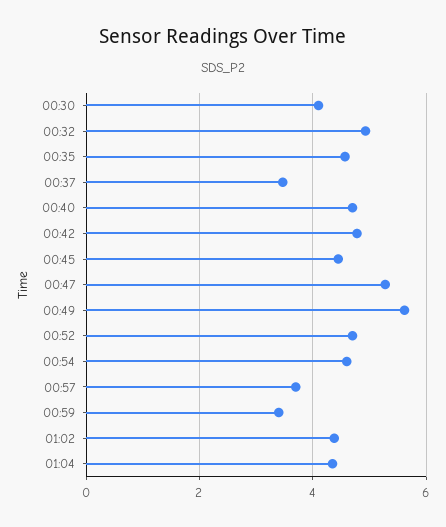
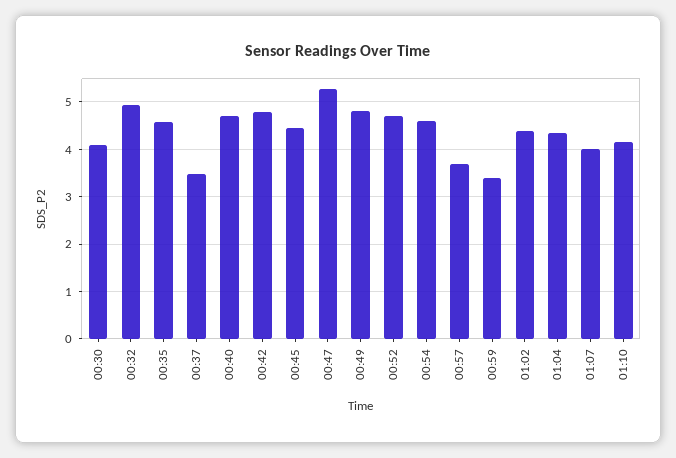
00:49: 5.6 -> 4.8
01:07: none -> 4
01:10: none -> 4.2

